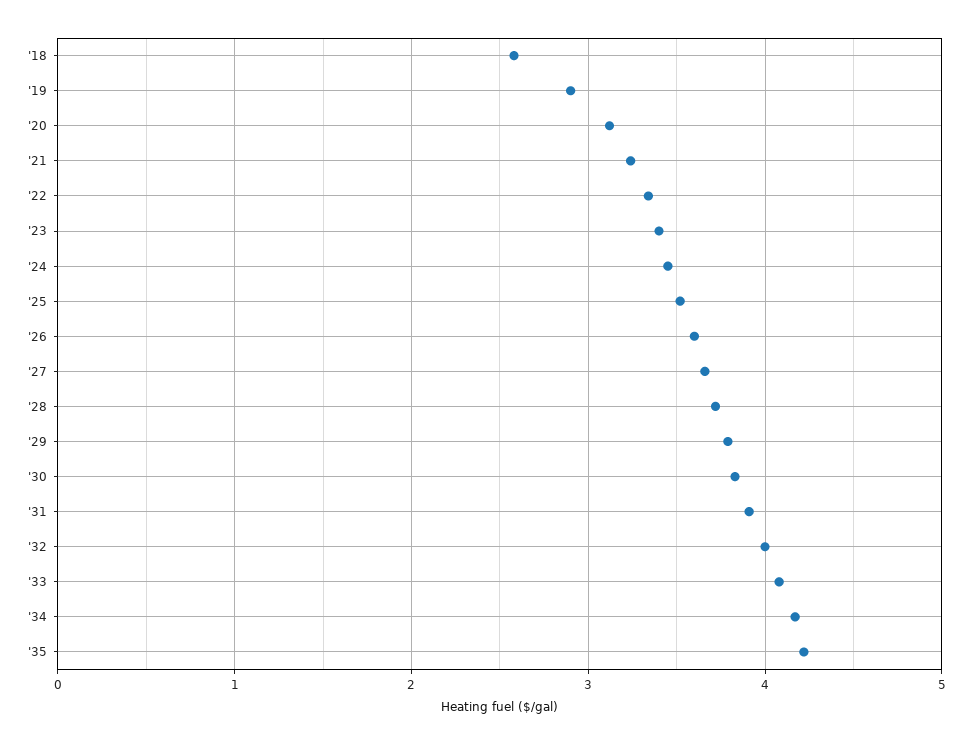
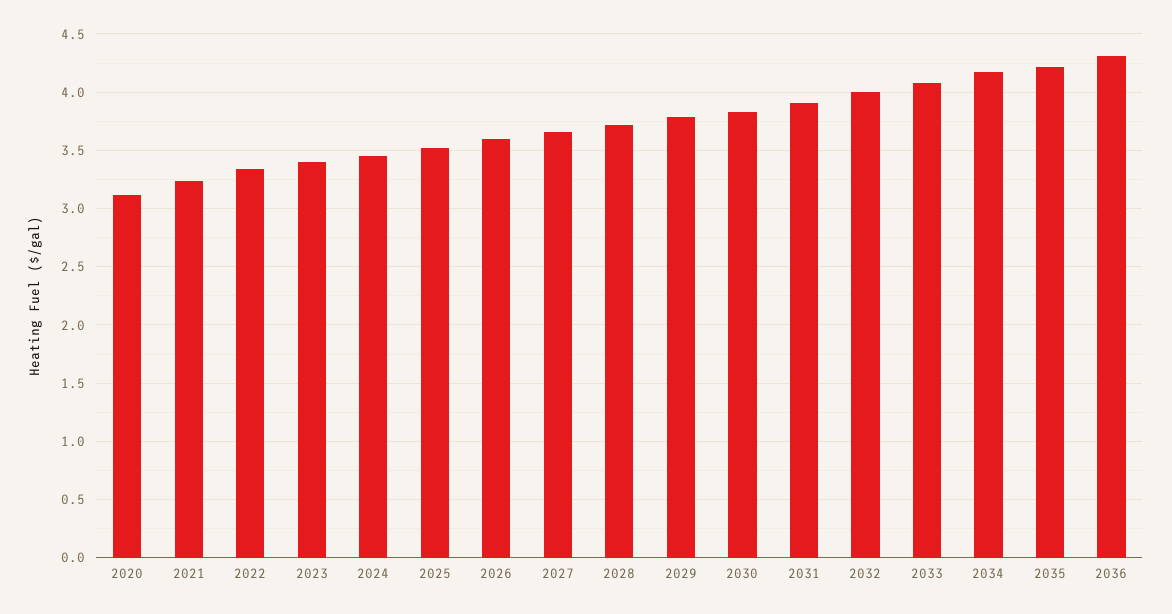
'18: 2.6 -> none
'19: 2.9 -> none
2036: none -> 4.3

